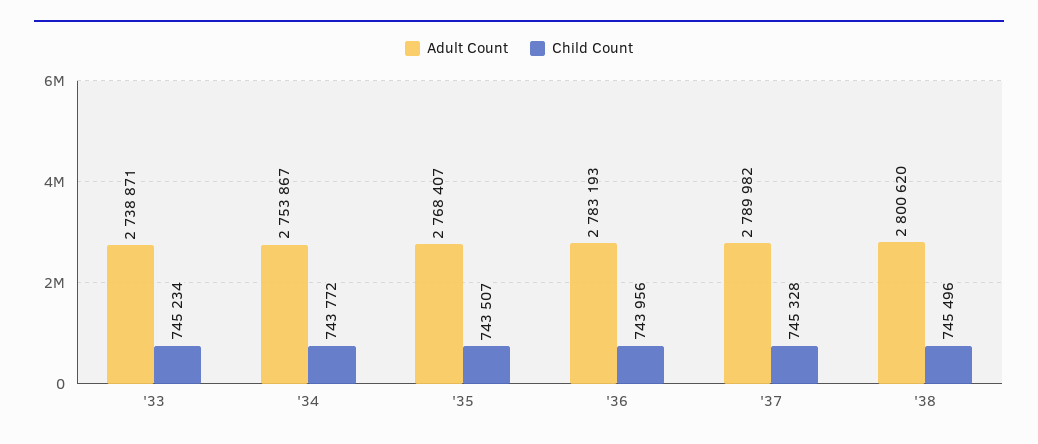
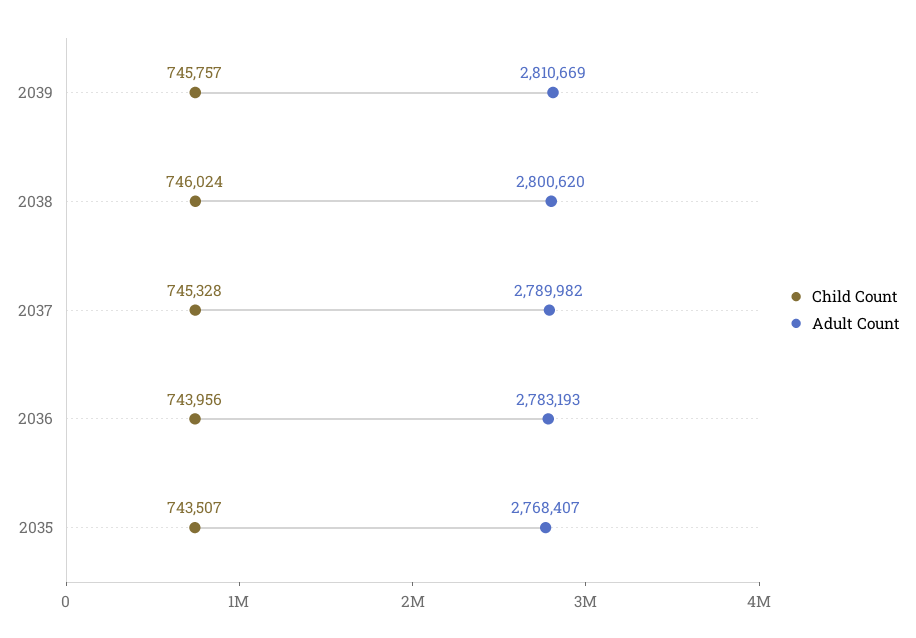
Adult Count, '33: 2738871 -> none
Child Count, '33: 745234 -> none
Adult Count, '34: 2753867 -> none
Child Count, '34: 743772 -> none
Child Count, '38: 745496 -> 746024
Child Count, 2039: none -> 745757
Adult Count, 2039: none -> 2810669

